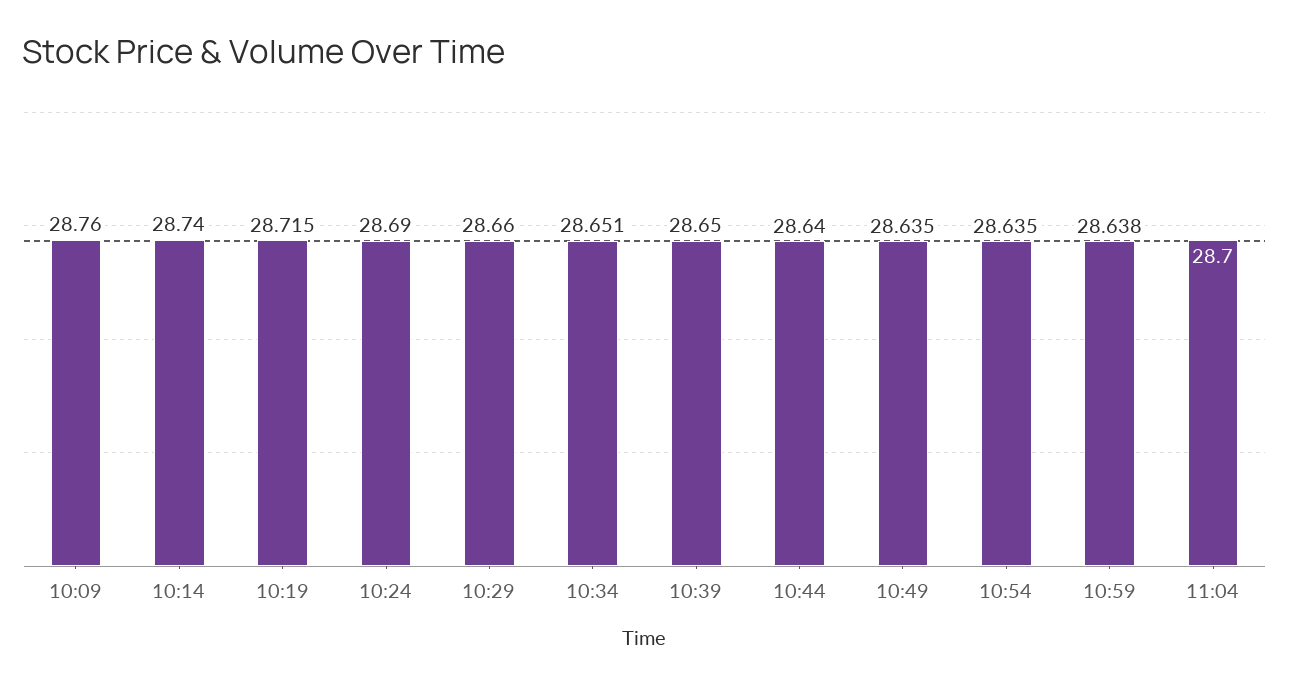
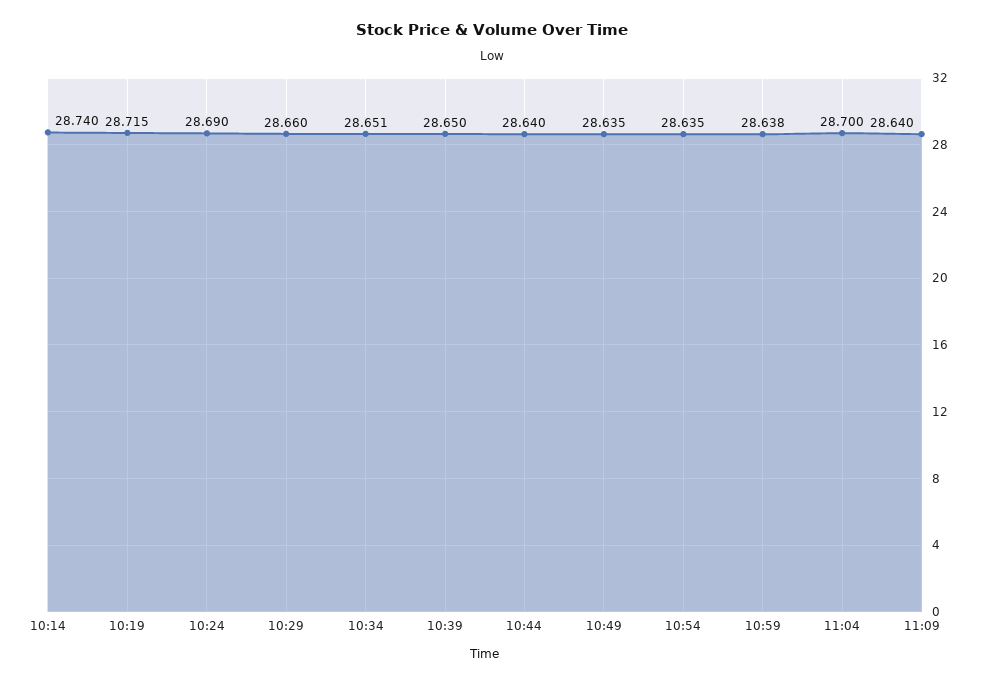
10:09: 28.76 -> none
11:09: none -> 28.64

